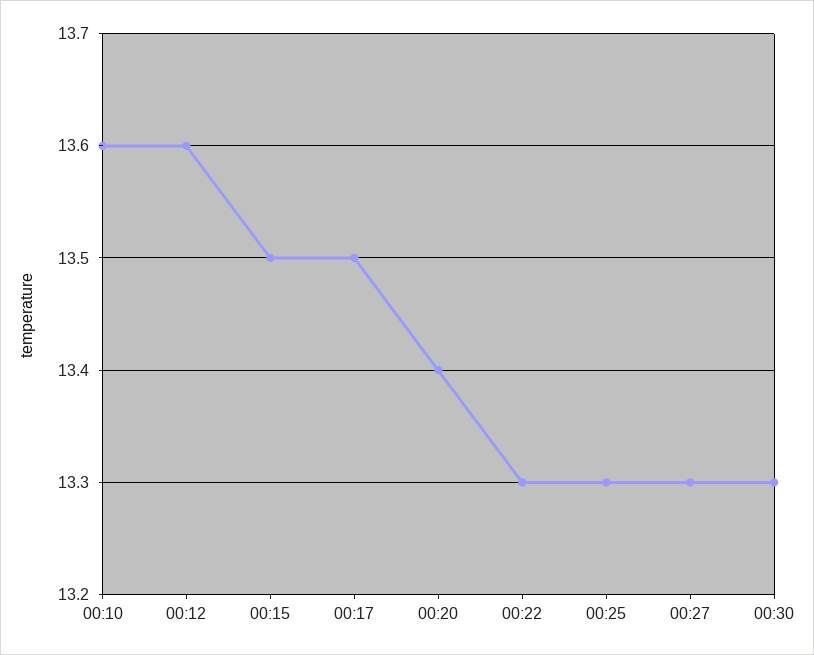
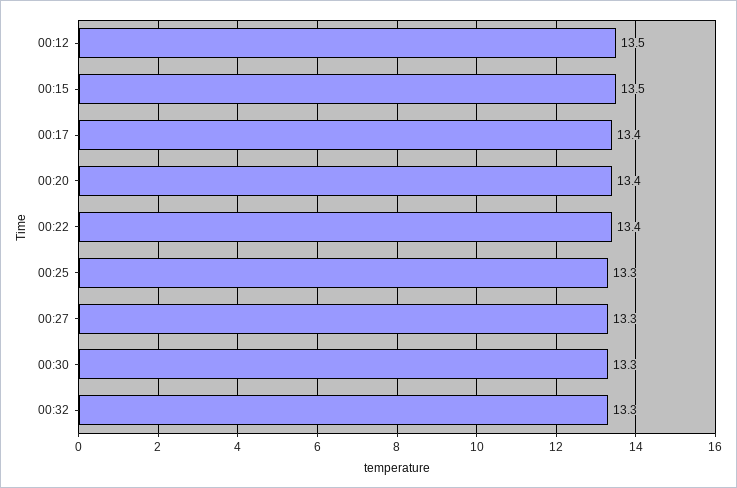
00:10: 13.6 -> none
00:12: 13.6 -> 13.5
00:17: 13.5 -> 13.4
00:22: 13.3 -> 13.4
00:32: none -> 13.3

